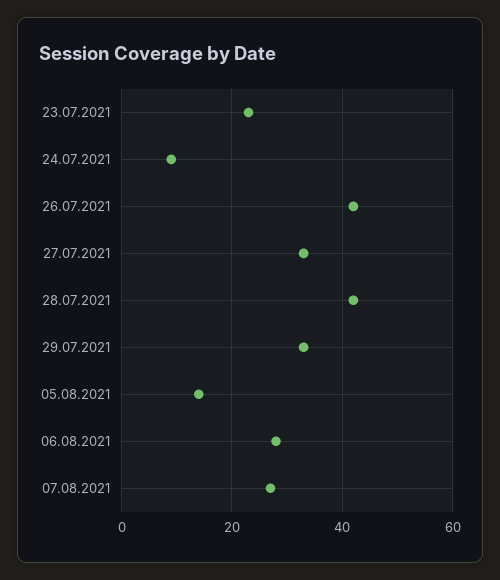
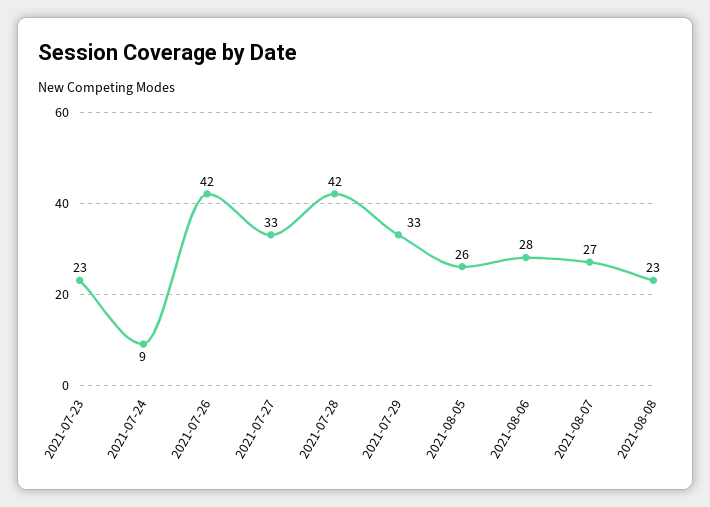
05.08.2021: 15 -> 26
2021-08-08: none -> 23

